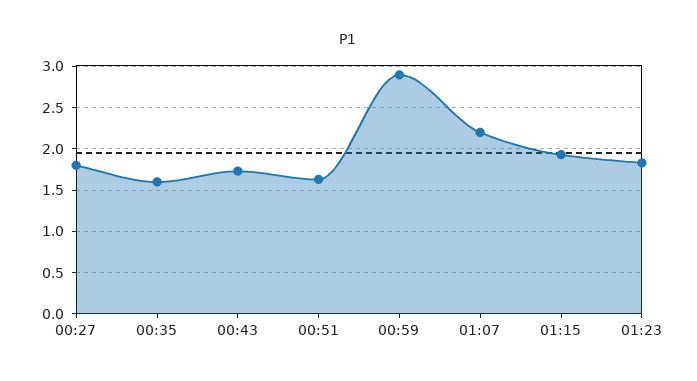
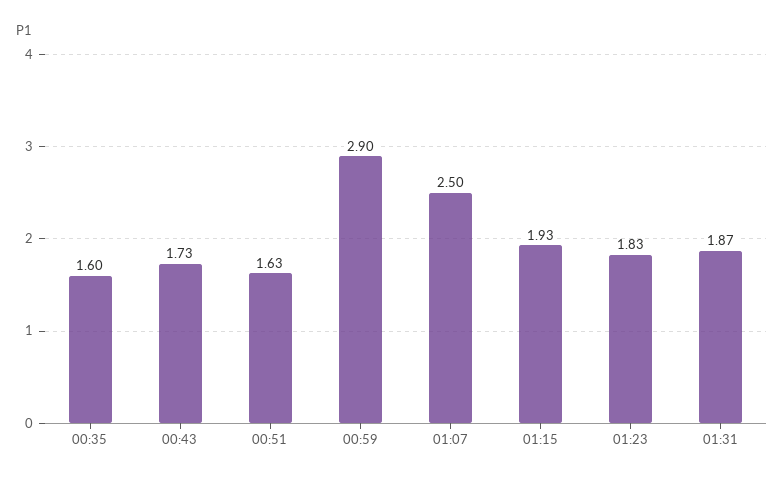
00:27: 1.8 -> none
01:07: 2.2 -> 2.5
01:31: none -> 1.87

